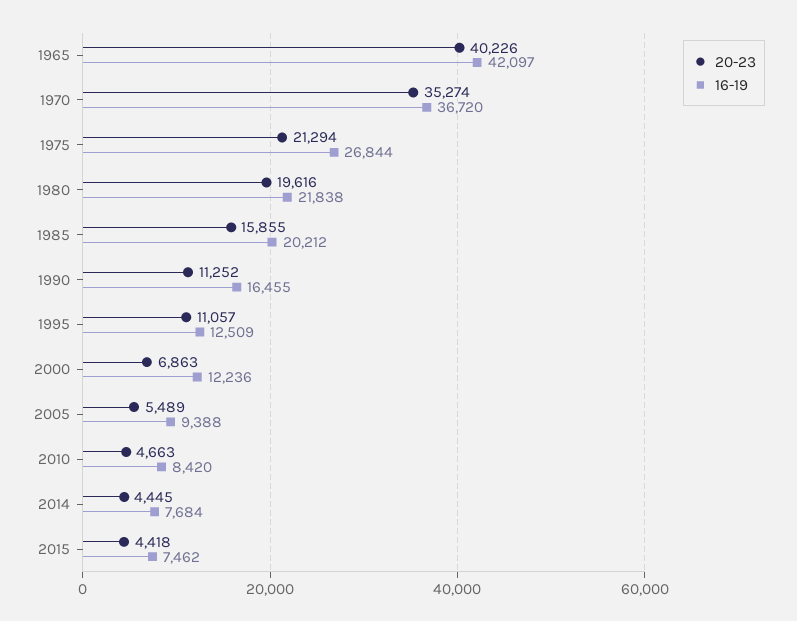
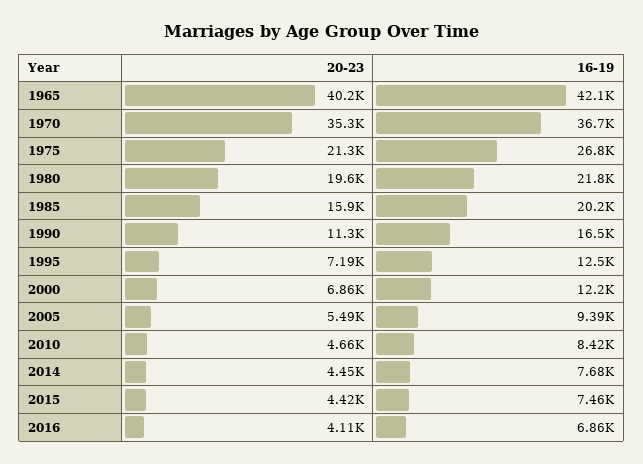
20-23, 1995: 11057 -> 7190
20-23, 2016: none -> 4110
16-19, 2016: none -> 6860

